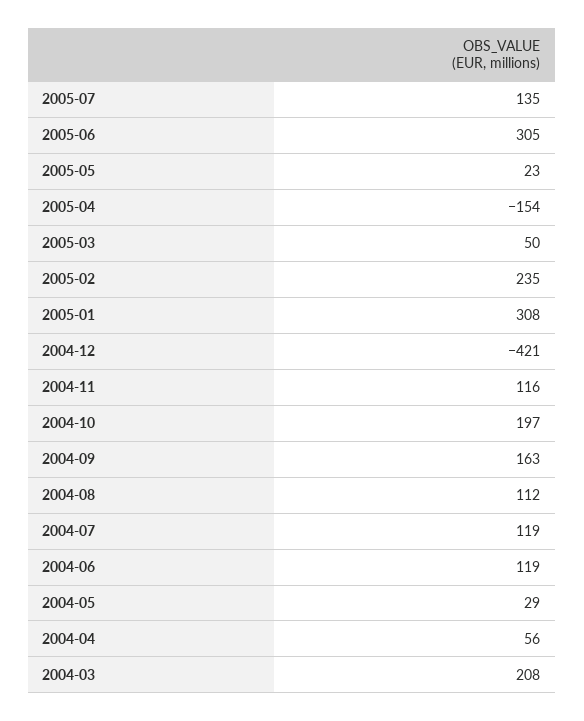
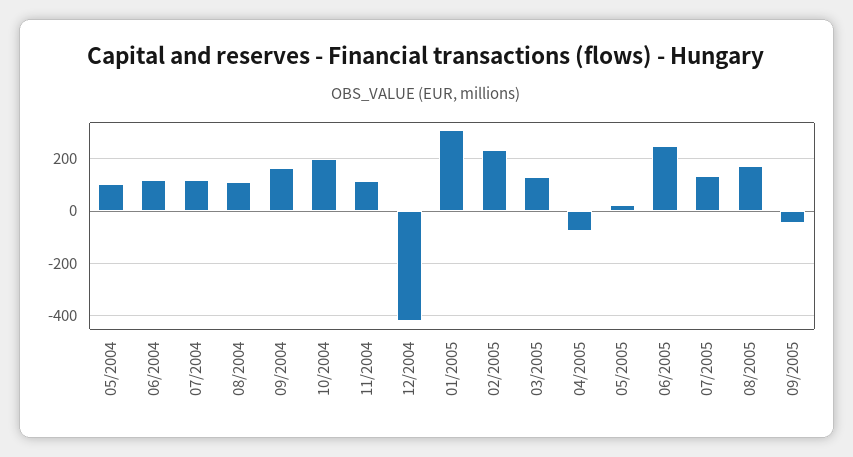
2005-06: 305 -> 250
2005-04: -154 -> -75
2005-03: 50 -> 125
2004-05: 29 -> 100
2004-04: 56 -> none
2004-03: 208 -> none
08/2005: none -> 175
09/2005: none -> -50

